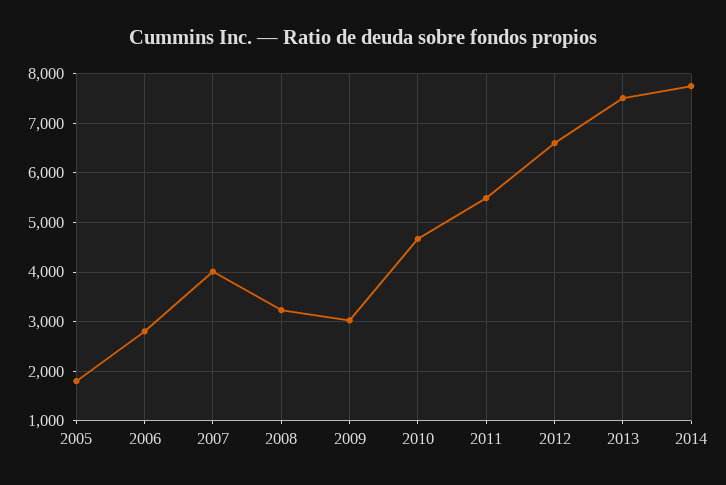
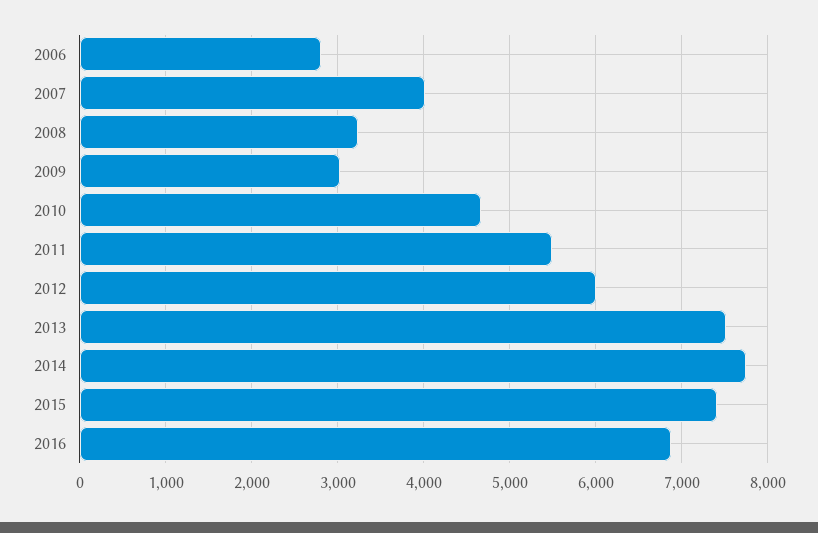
2005: 1800 -> none
2012: 6600 -> 6000
2015: none -> 7400
2016: none -> 6900

